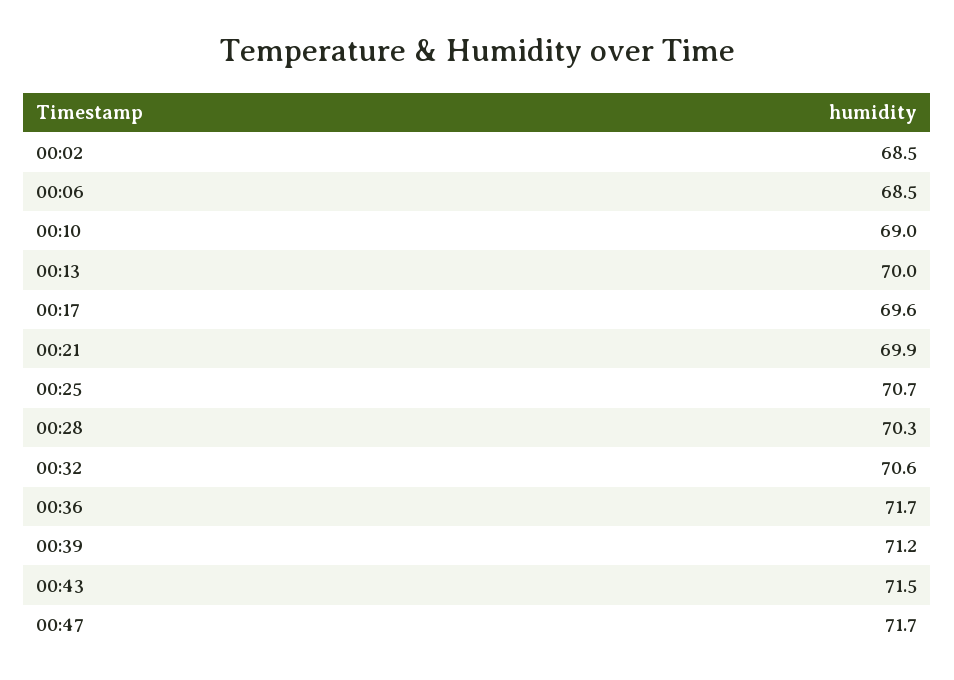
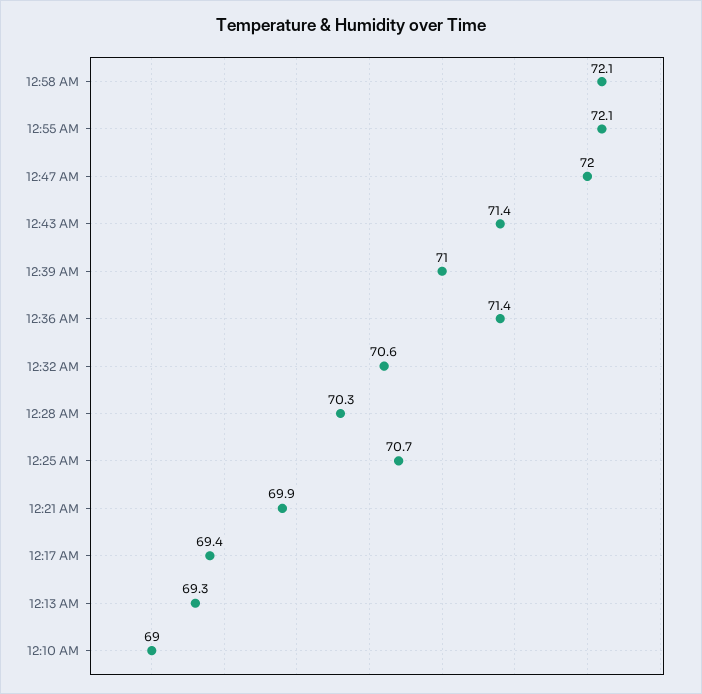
00:02: 68.5 -> none
00:06: 68.5 -> none
00:13: 70 -> 69.3
00:17: 69.6 -> 69.4
00:36: 71.7 -> 71.4
00:39: 71.2 -> 71
00:43: 71.5 -> 71.4
00:47: 71.7 -> 72
12:58 AM: none -> 72.1
12:55 AM: none -> 72.1

